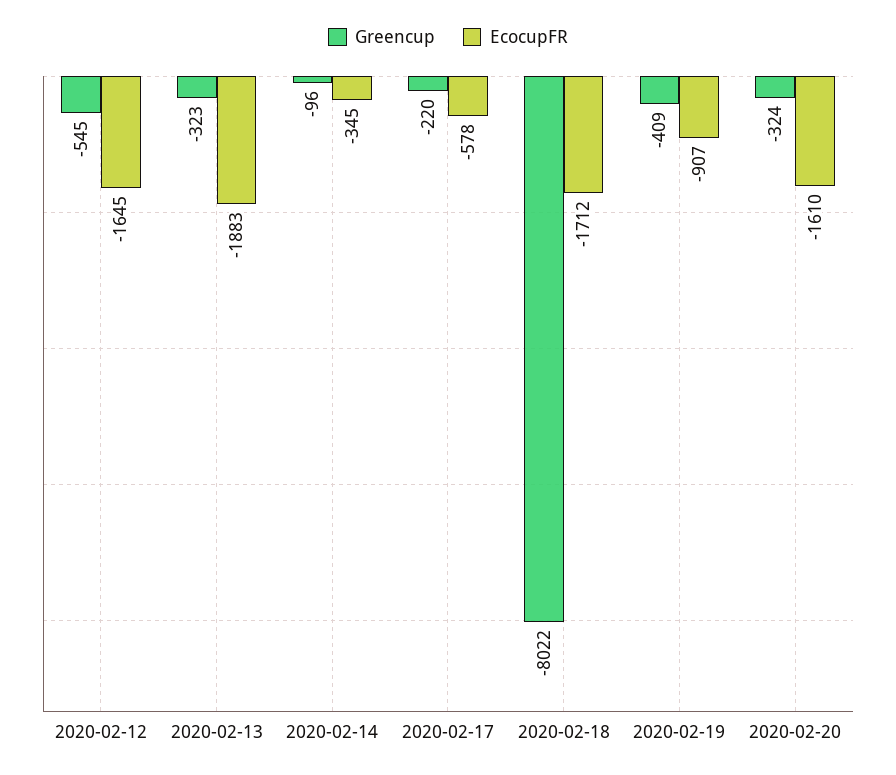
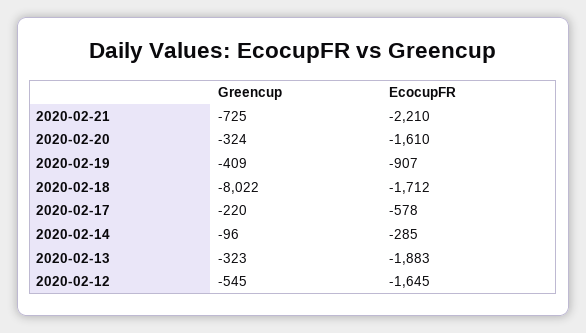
EcocupFR, 2020-02-14: -345 -> -285
Greencup, 2020-02-21: none -> -725
EcocupFR, 2020-02-21: none -> -2210

